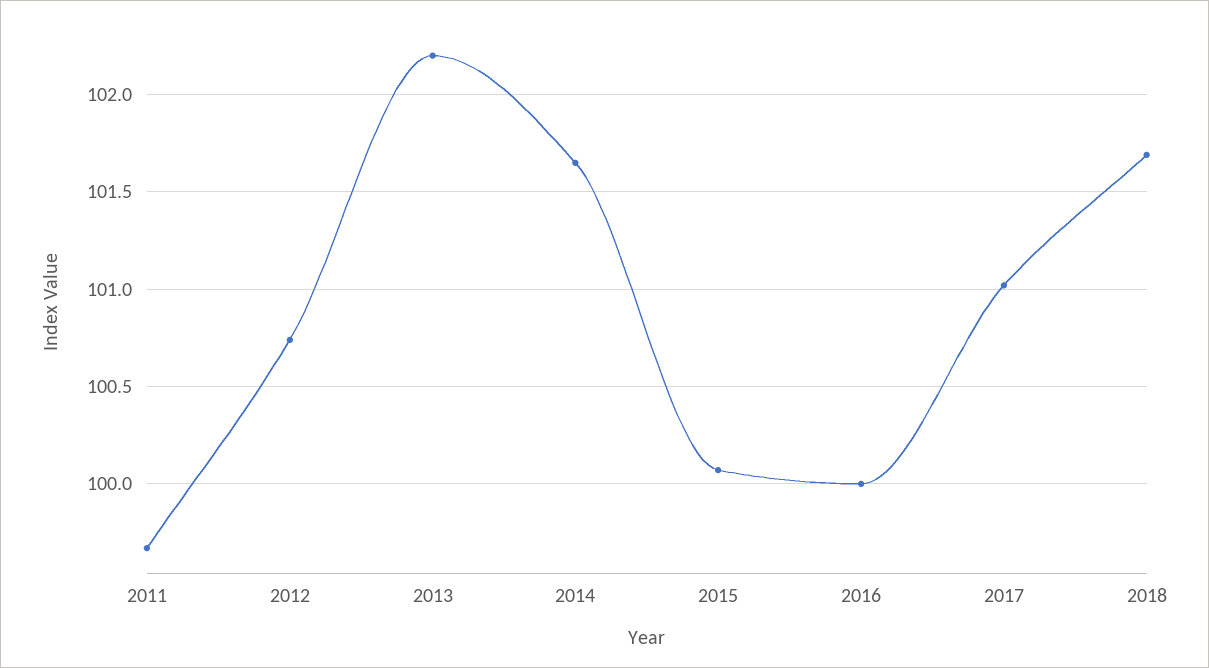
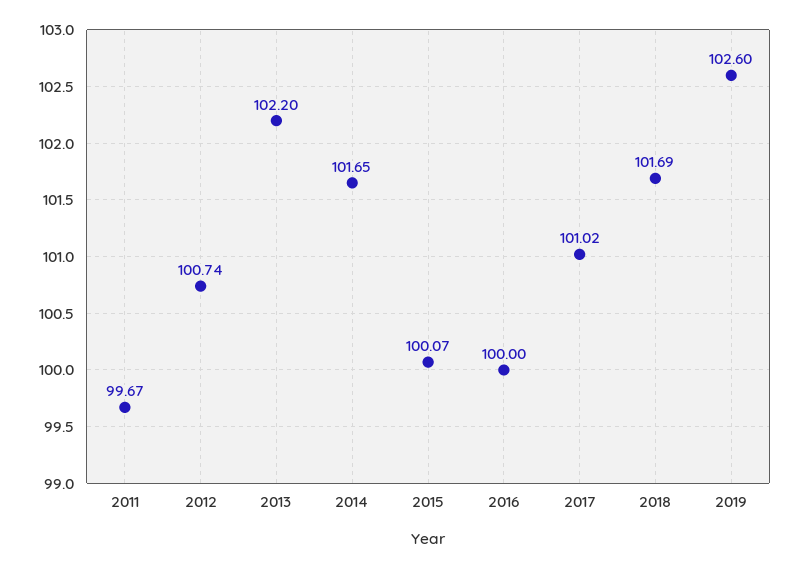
2019: none -> 102.6

